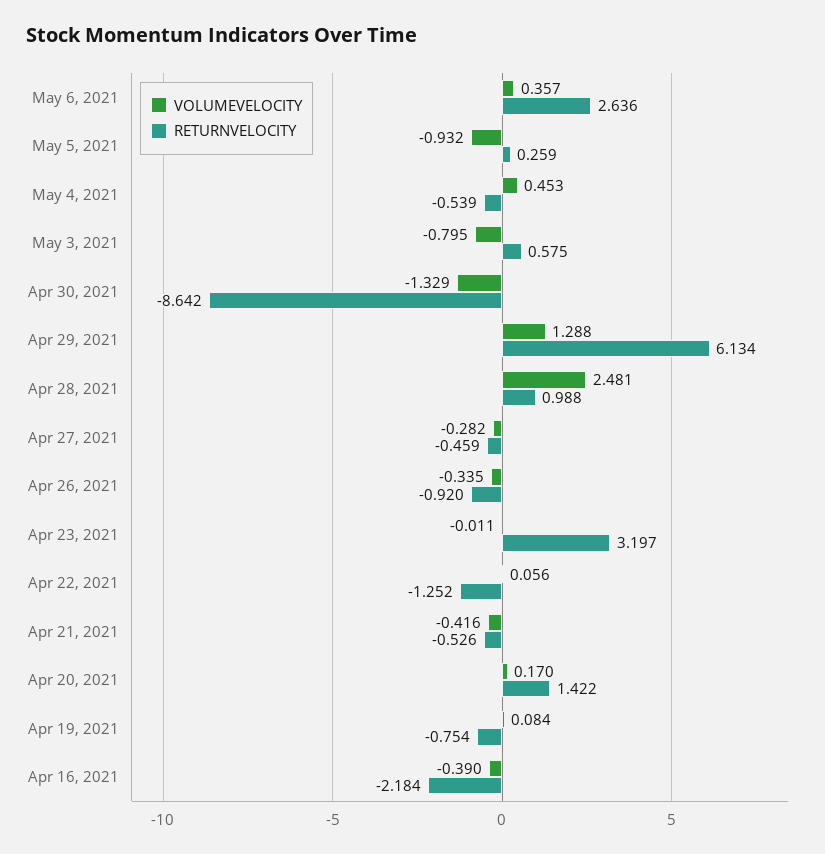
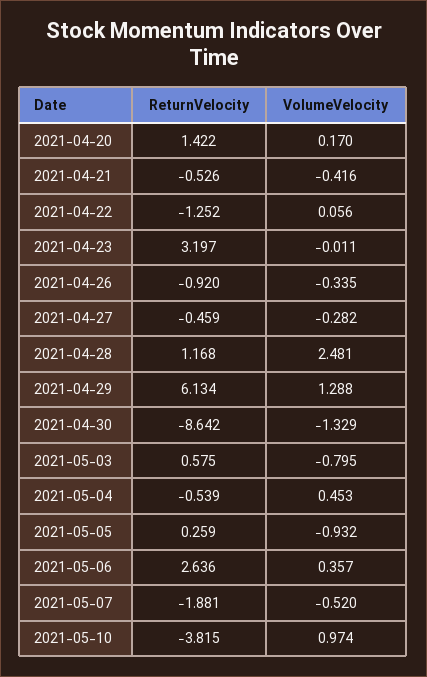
RETURNVELOCITY, Apr 28, 2021: 0.988 -> 1.168
VOLUMEVELOCITY, Apr 19, 2021: 0.084 -> none
RETURNVELOCITY, Apr 19, 2021: -0.754 -> none
VOLUMEVELOCITY, Apr 16, 2021: -0.39 -> none
RETURNVELOCITY, Apr 16, 2021: -2.184 -> none
RETURNVELOCITY, 2021-05-07: none -> -1.881
VOLUMEVELOCITY, 2021-05-07: none -> -0.52
RETURNVELOCITY, 2021-05-10: none -> -3.815
VOLUMEVELOCITY, 2021-05-10: none -> 0.974

